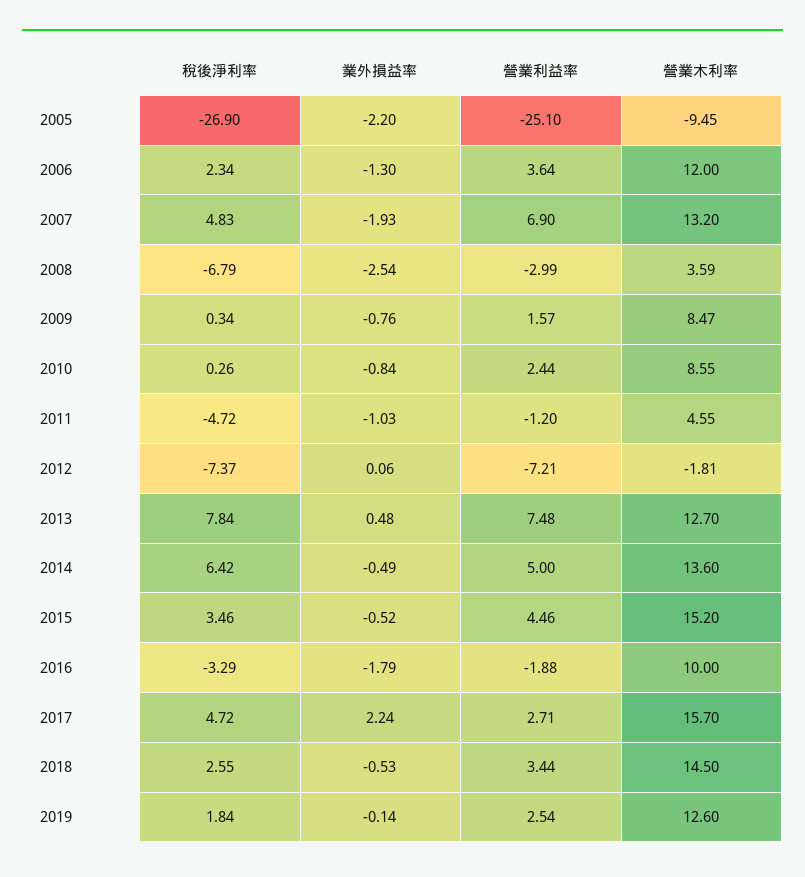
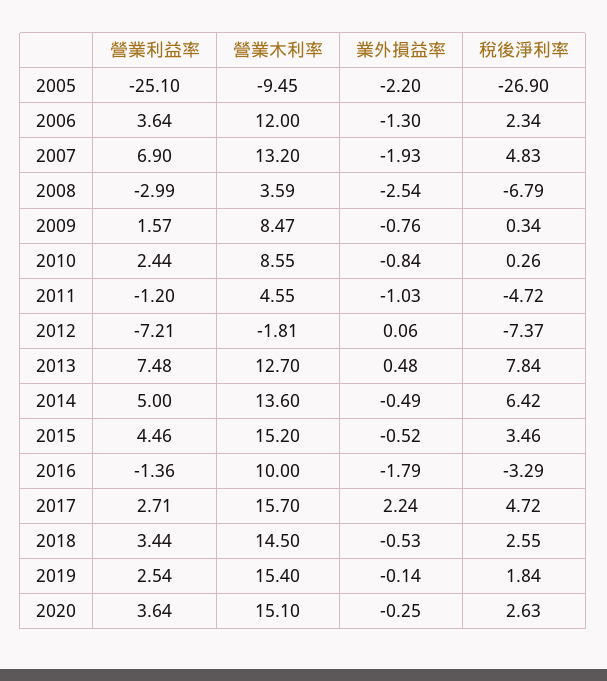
營業利益率, 2016: -1.88 -> -1.36
營業木利率, 2019: 12.6 -> 15.4
營業利益率, 2020: none -> 3.64
營業木利率, 2020: none -> 15.1
業外損益率, 2020: none -> -0.25
稅後淨利率, 2020: none -> 2.63

